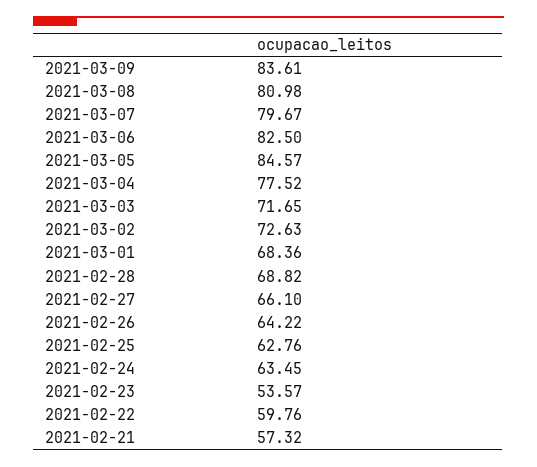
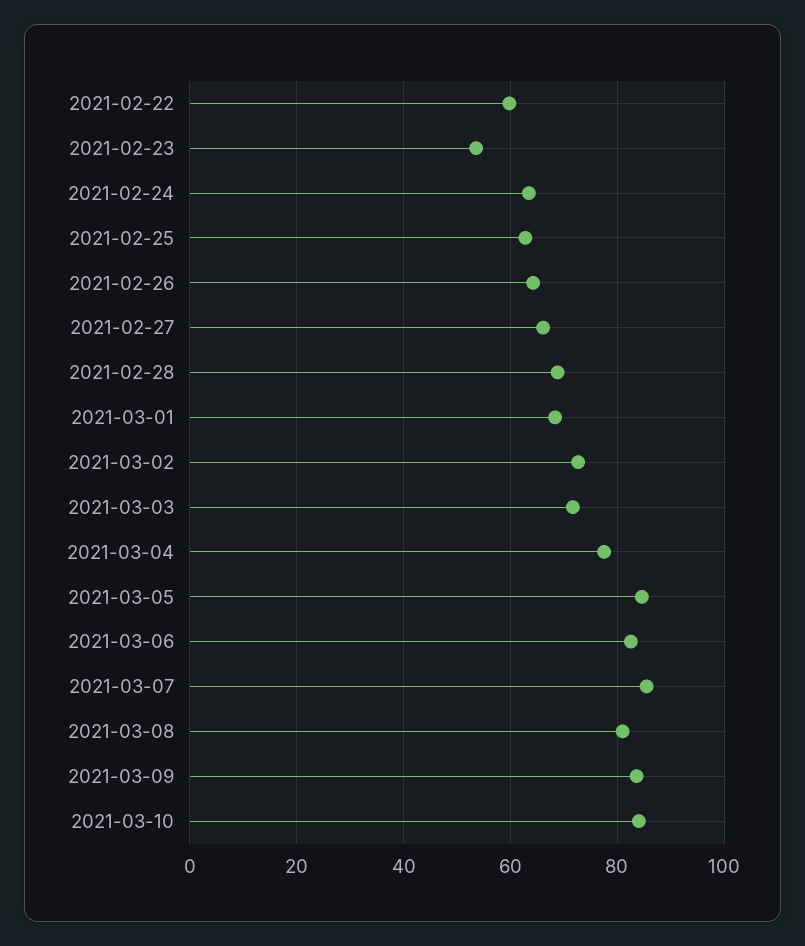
2021-03-07: 79.67 -> 86
2021-02-21: 57.32 -> none
2021-03-10: none -> 84

